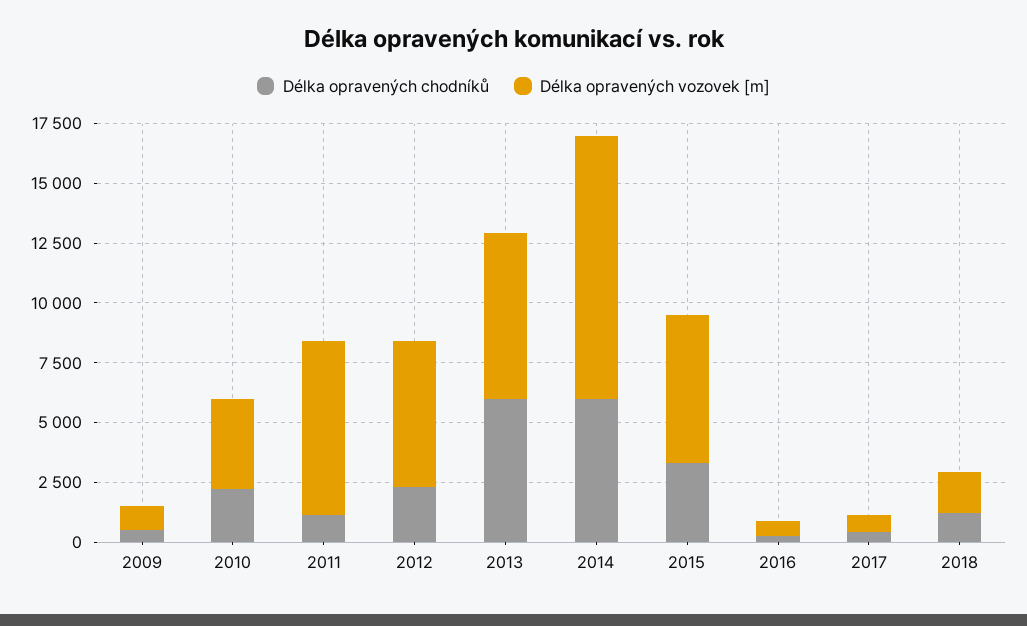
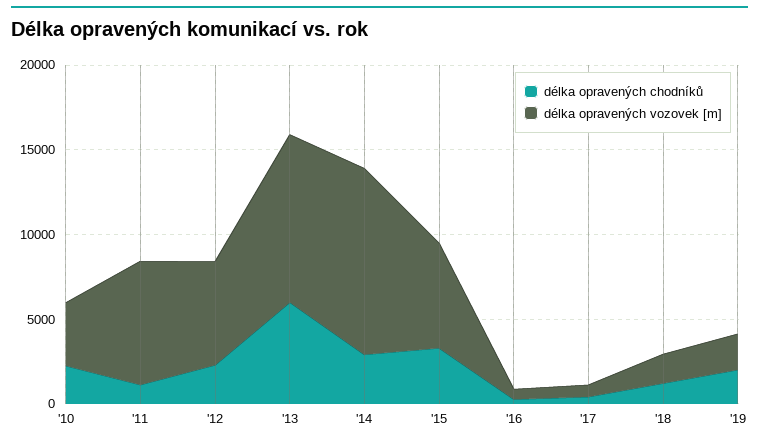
Délka opravených chodníků, 2009: 500 -> none
Délka opravených vozovek [m], 2009: 1000 -> none
Délka opravených vozovek [m], 2013: 7000 -> 10000
Délka opravených chodníků, 2014: 6000 -> 3000
Délka opravených chodníků, '19: none -> 2000
Délka opravených vozovek [m], '19: none -> 2000

